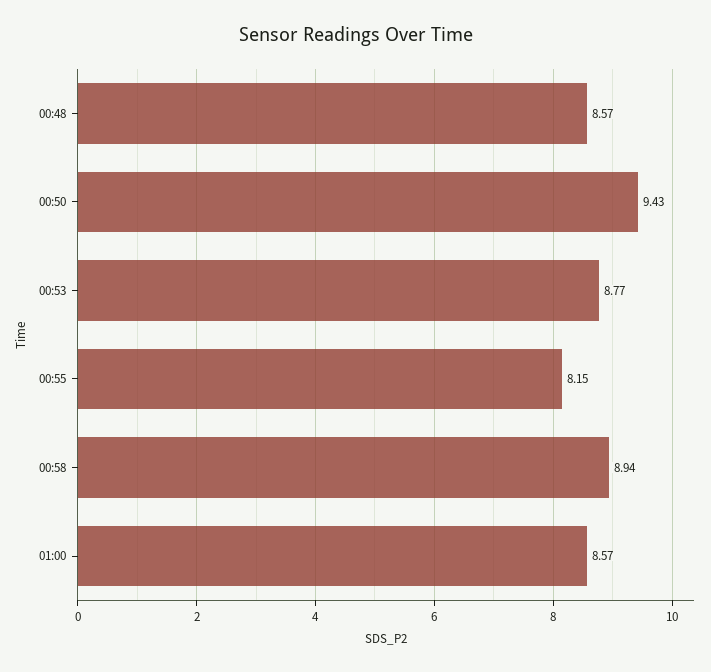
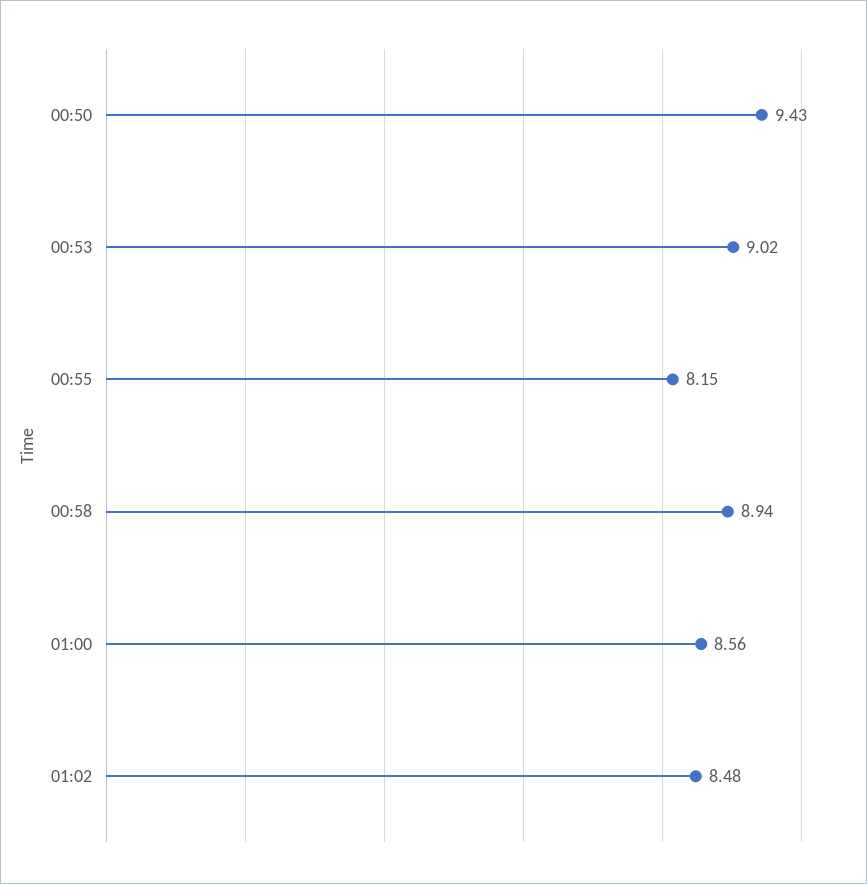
00:48: 8.57 -> none
00:53: 8.77 -> 9.02
01:00: 8.57 -> 8.56
01:02: none -> 8.48

